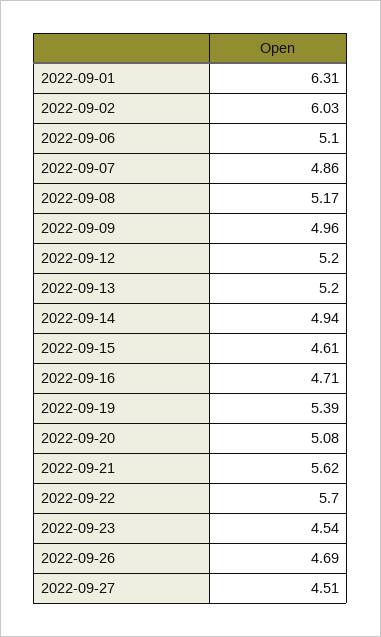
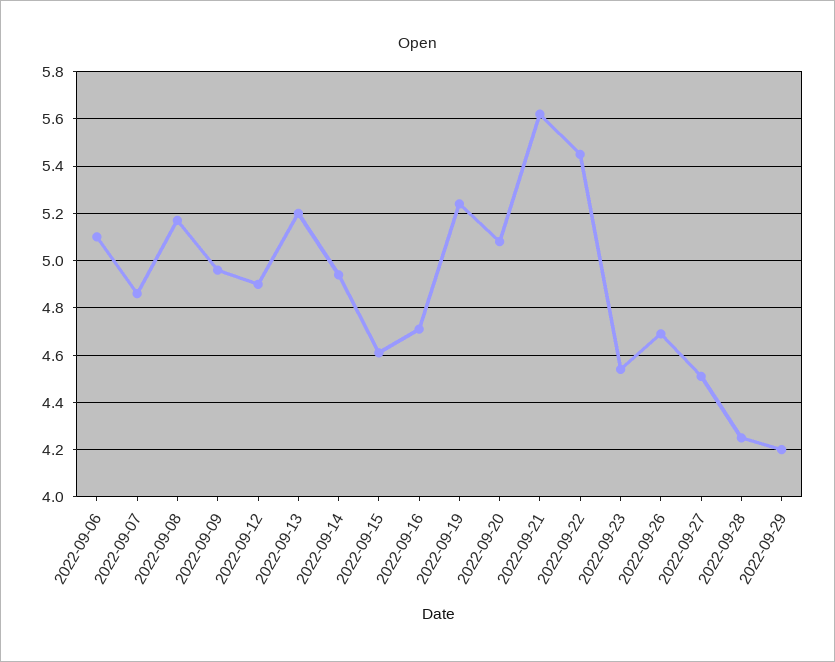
2022-09-01: 6.31 -> none
2022-09-02: 6.03 -> none
2022-09-12: 5.2 -> 4.9
2022-09-19: 5.39 -> 5.25
2022-09-22: 5.7 -> 5.45
2022-09-28: none -> 4.25
2022-09-29: none -> 4.2

